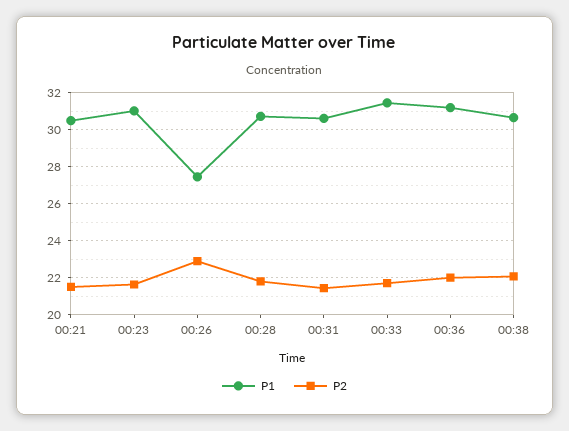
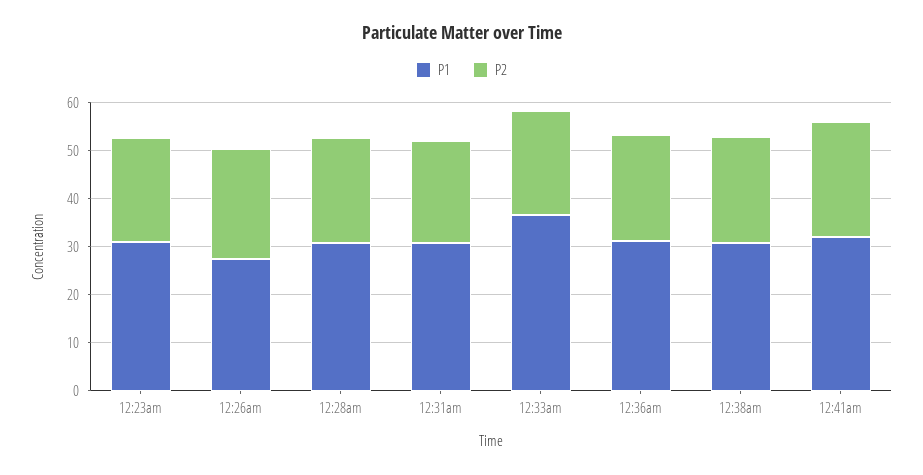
P1, 00:21: 30.5 -> none
P2, 00:21: 21.5 -> none
P1, 00:33: 31.5 -> 36
P1, 12:41am: none -> 32
P2, 12:41am: none -> 24

